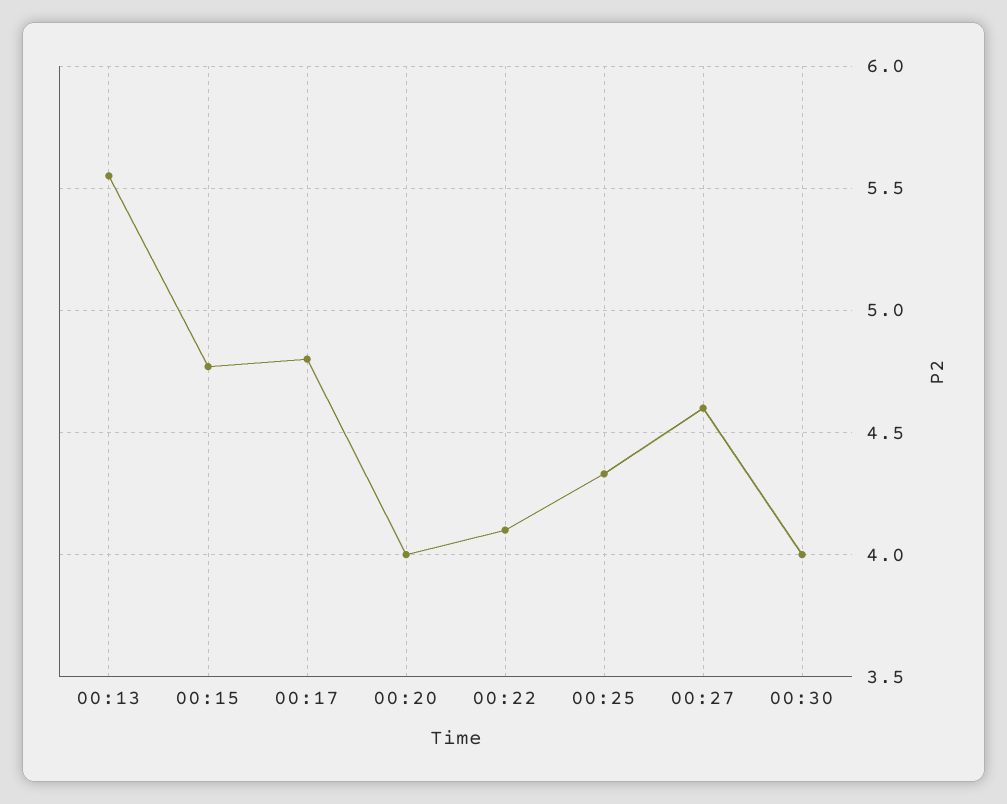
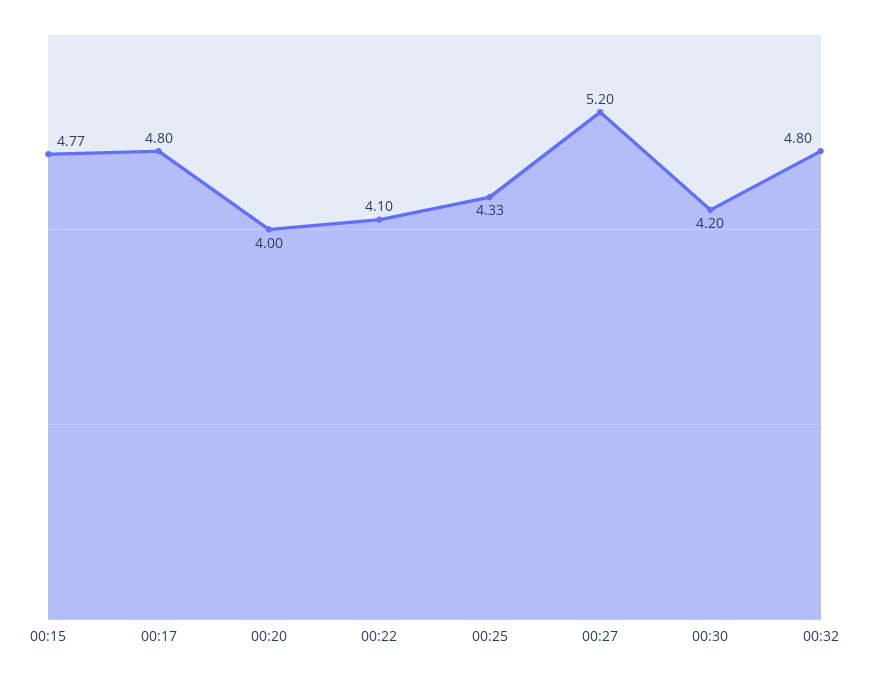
00:13: 5.55 -> none
00:27: 4.6 -> 5.2
00:30: 4 -> 4.2
00:32: none -> 4.8

